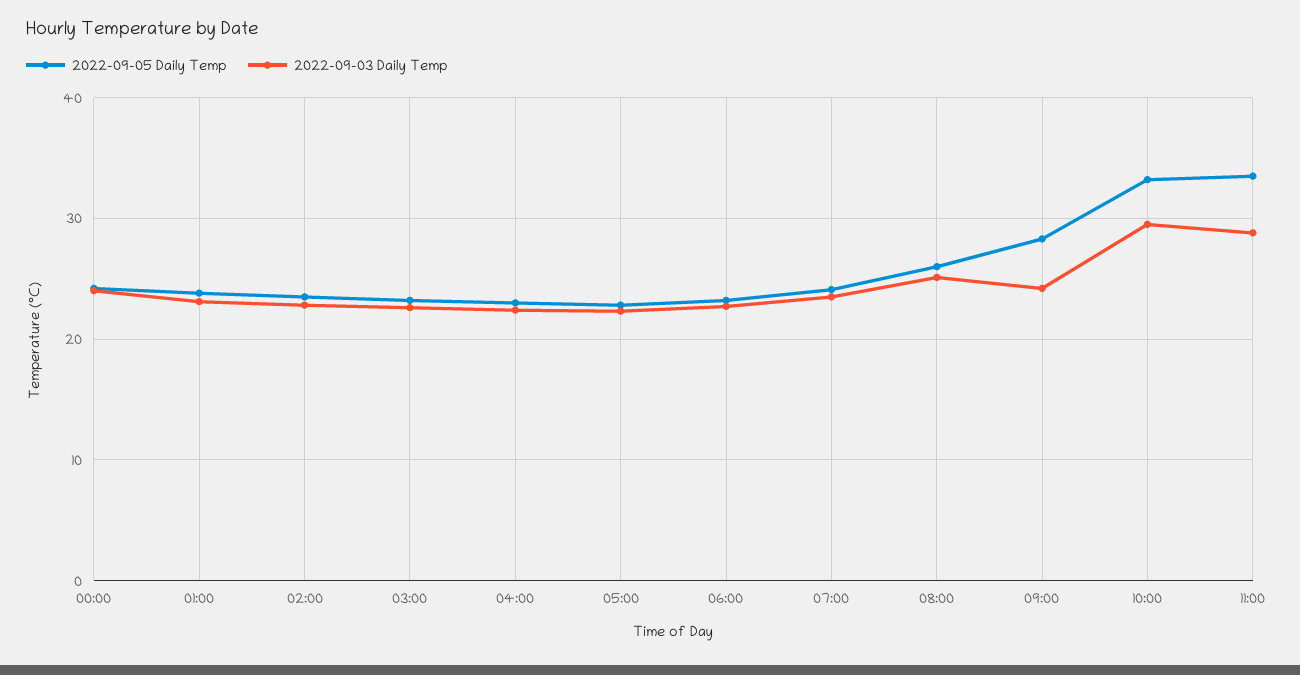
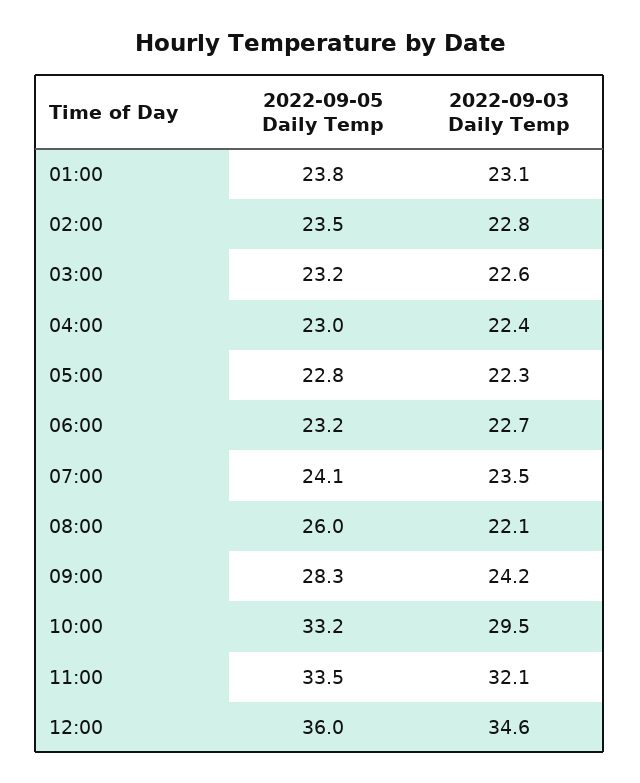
2022-09-05 Daily Temp, 00:00: 24 -> none
2022-09-03 Daily Temp, 00:00: 24 -> none
2022-09-03 Daily Temp, 08:00: 25 -> 22.1
2022-09-03 Daily Temp, 11:00: 29 -> 32.1
2022-09-05 Daily Temp, 12:00: none -> 36
2022-09-03 Daily Temp, 12:00: none -> 34.6

